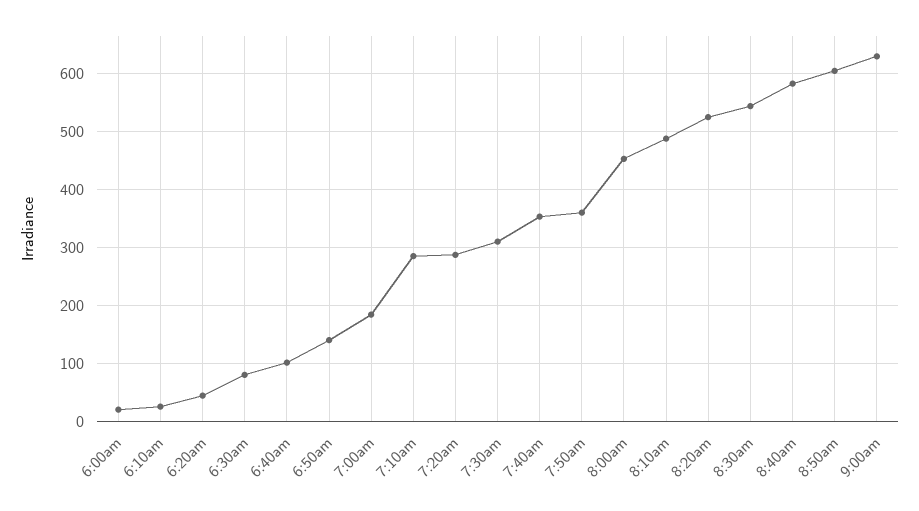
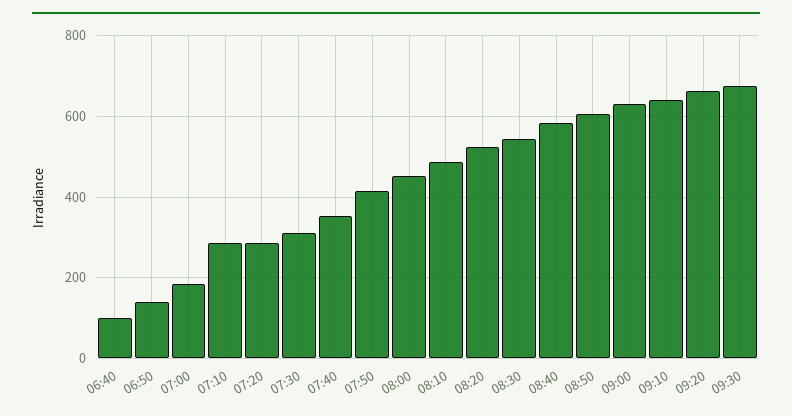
6:00am: 20 -> none
6:10am: 20 -> none
6:20am: 40 -> none
6:30am: 80 -> none
7:50am: 360 -> 420
09:10: none -> 640
09:20: none -> 660
09:30: none -> 680

